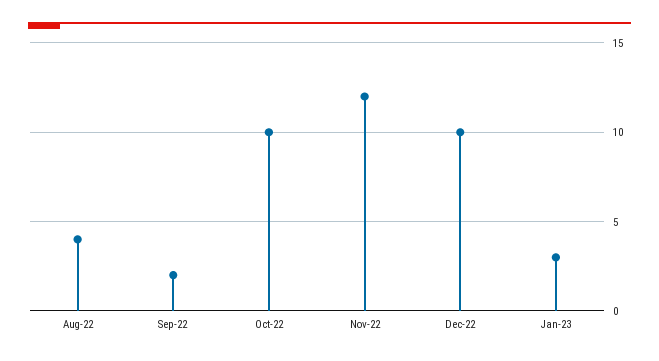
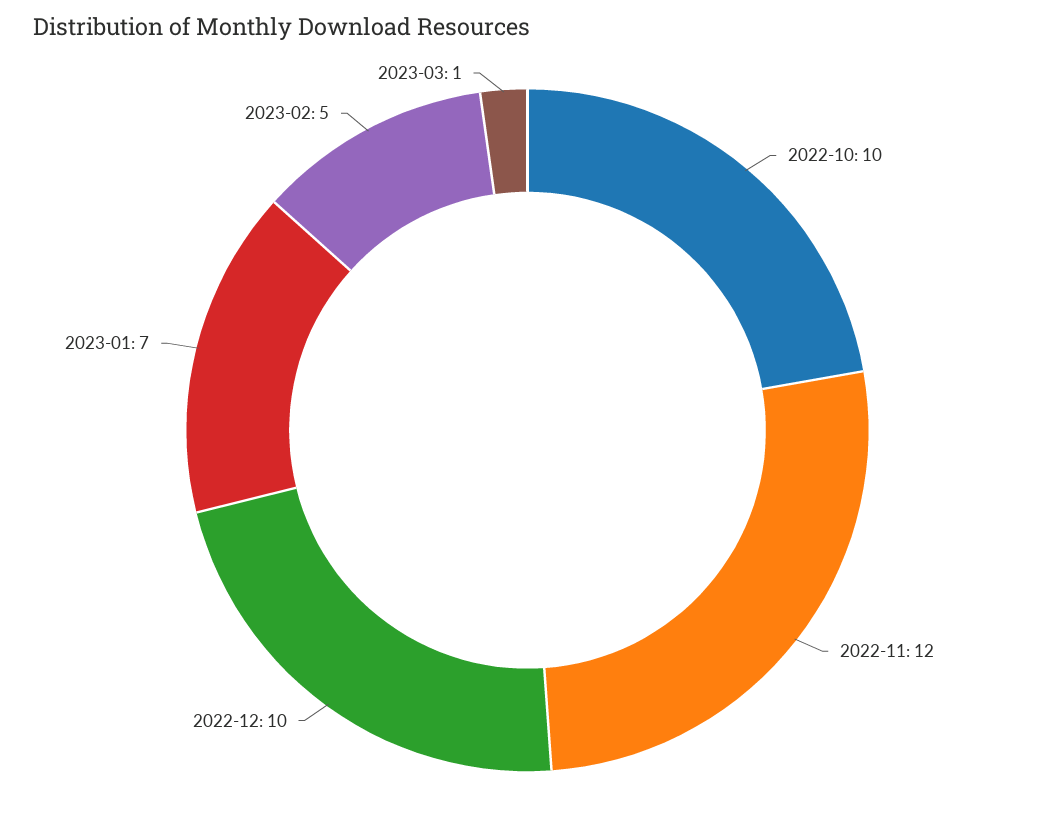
Aug-22: 4 -> none
Sep-22: 2 -> none
Jan-23: 3 -> 7
2023-02: none -> 5
2023-03: none -> 1

